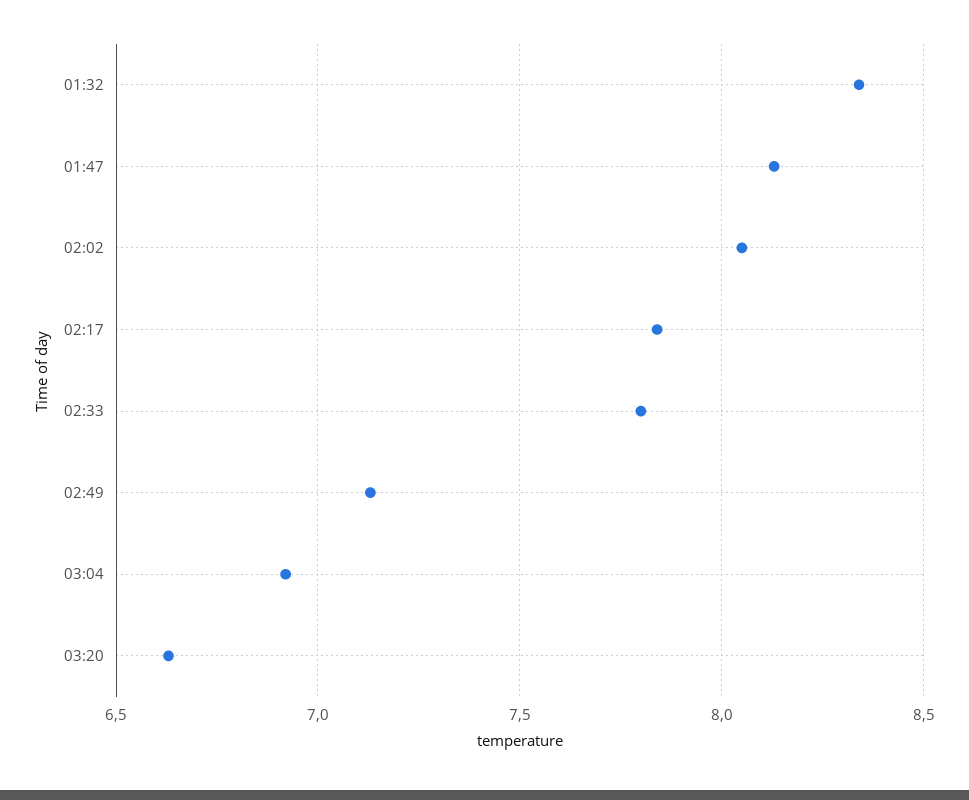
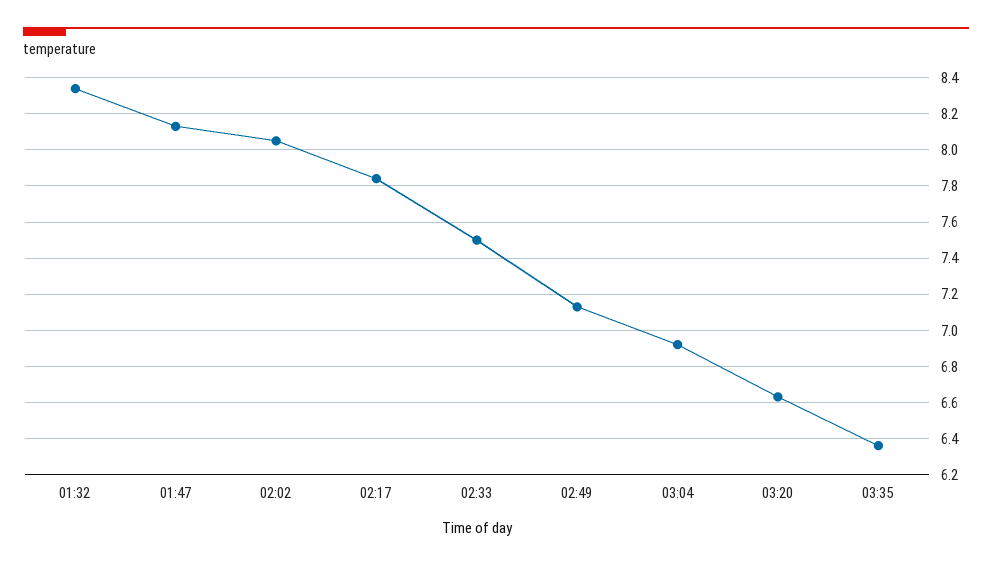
02:33: 7.8 -> 7.5
03:35: none -> 6.35

